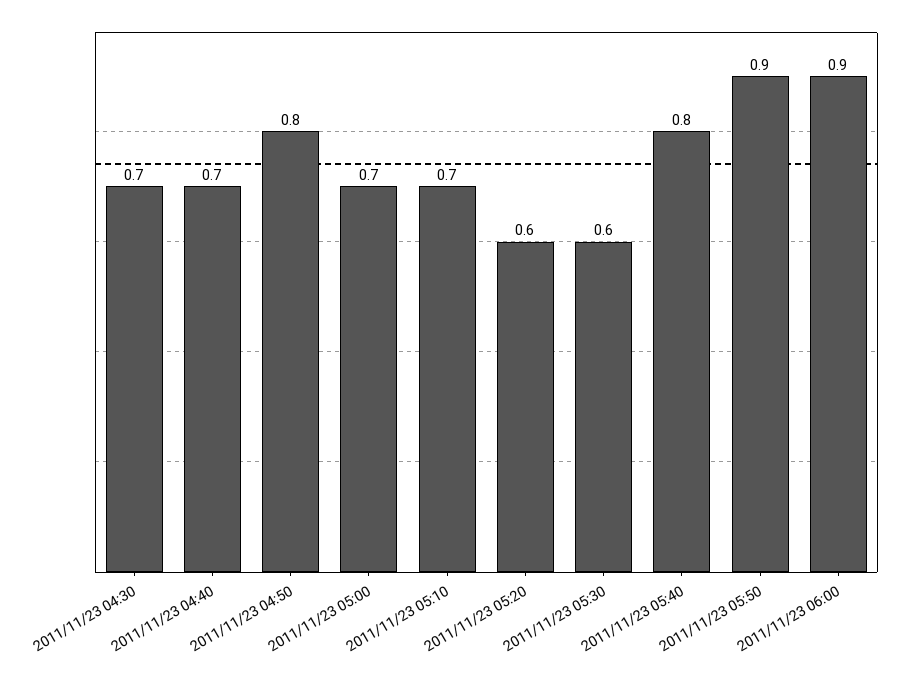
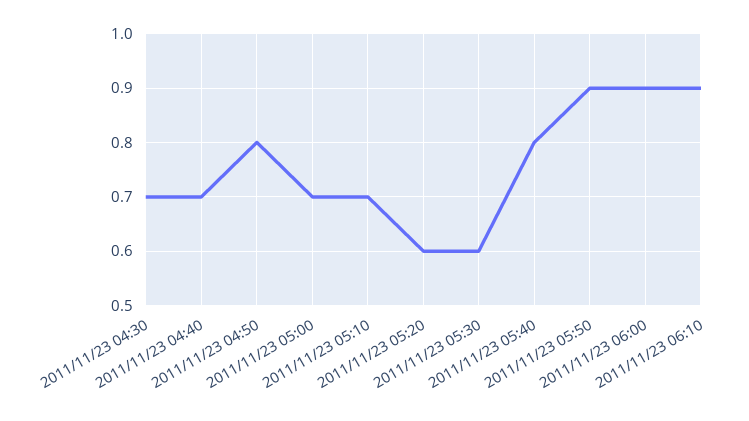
2011/11/23 06:10: none -> 0.9

